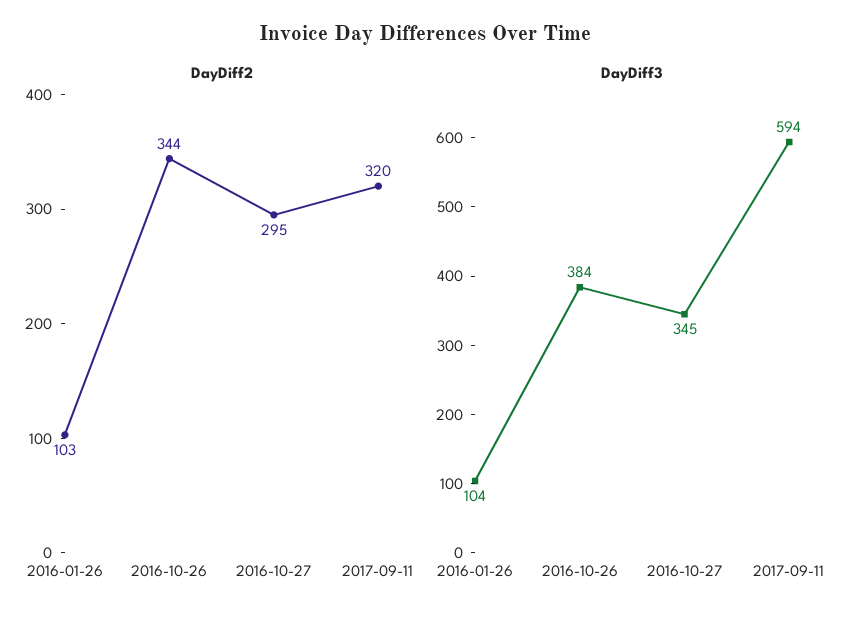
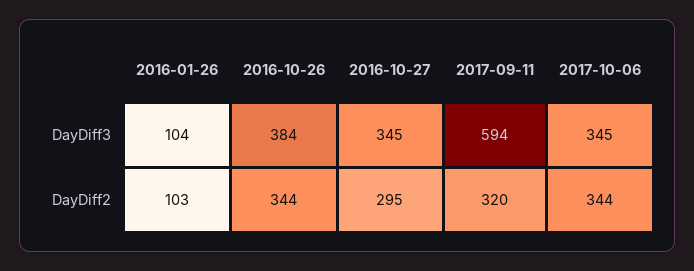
DayDiff3, 2017-10-06: none -> 345
DayDiff2, 2017-10-06: none -> 344

